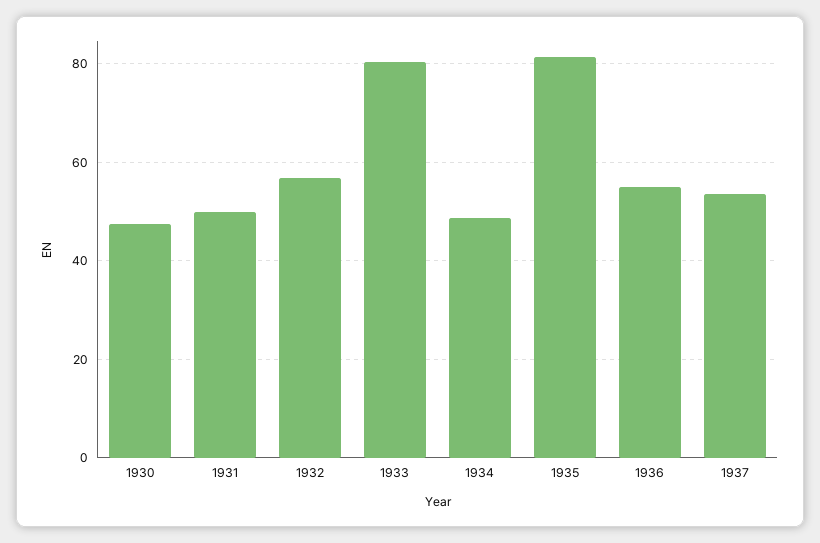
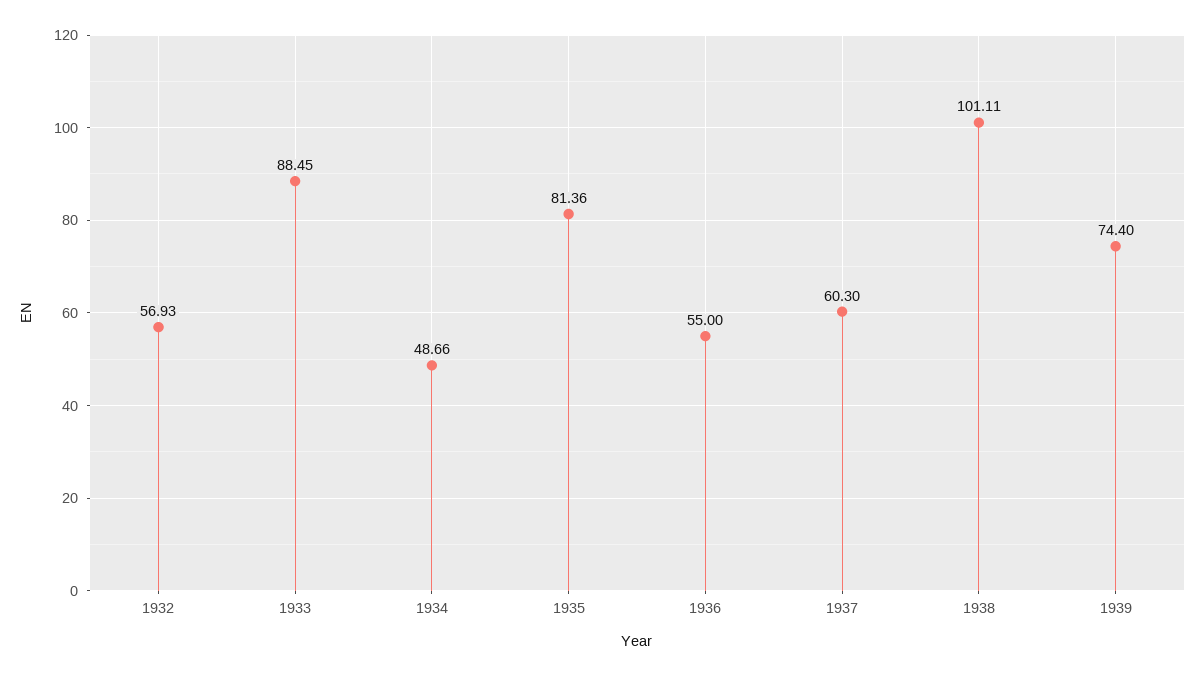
1930: 48 -> none
1931: 50 -> none
1933: 80 -> 88.45
1937: 54 -> 60.3
1938: none -> 101.11
1939: none -> 74.4

